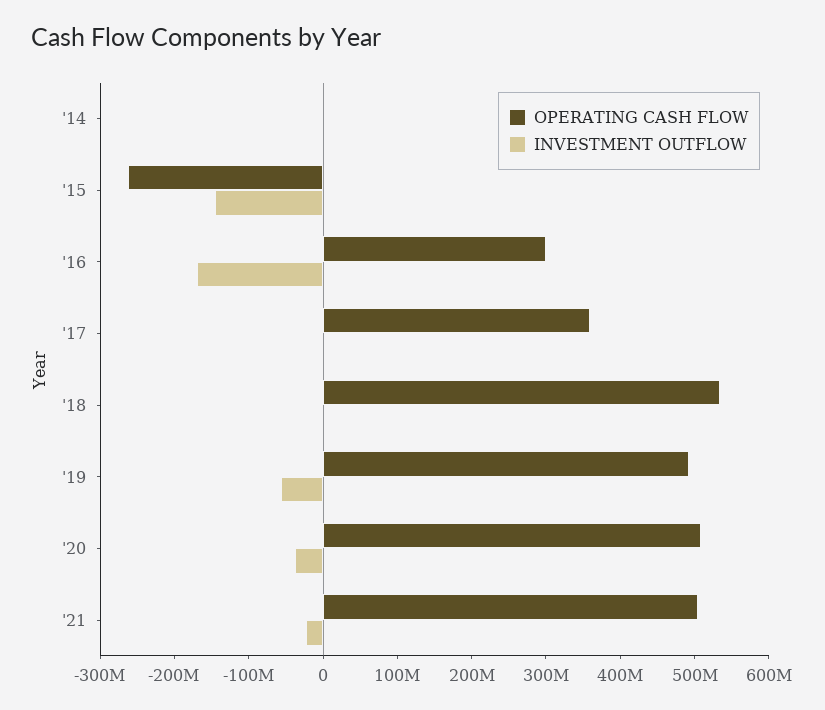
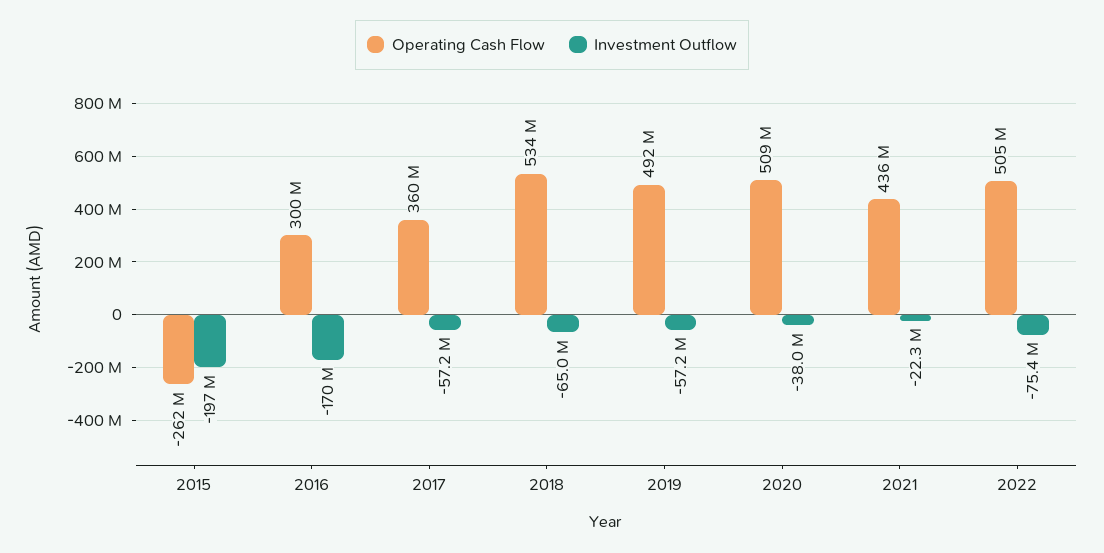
OPERATING CASH FLOW, '14: 0 -> none
INVESTMENT OUTFLOW, '14: 0 -> none
INVESTMENT OUTFLOW, '15: -140000000 -> -197000000
INVESTMENT OUTFLOW, '17: 0 -> -57200000
INVESTMENT OUTFLOW, '18: 0 -> -65000000
OPERATING CASH FLOW, '21: 500000000 -> 436000000
OPERATING CASH FLOW, 2022: none -> 505000000
INVESTMENT OUTFLOW, 2022: none -> -75400000

